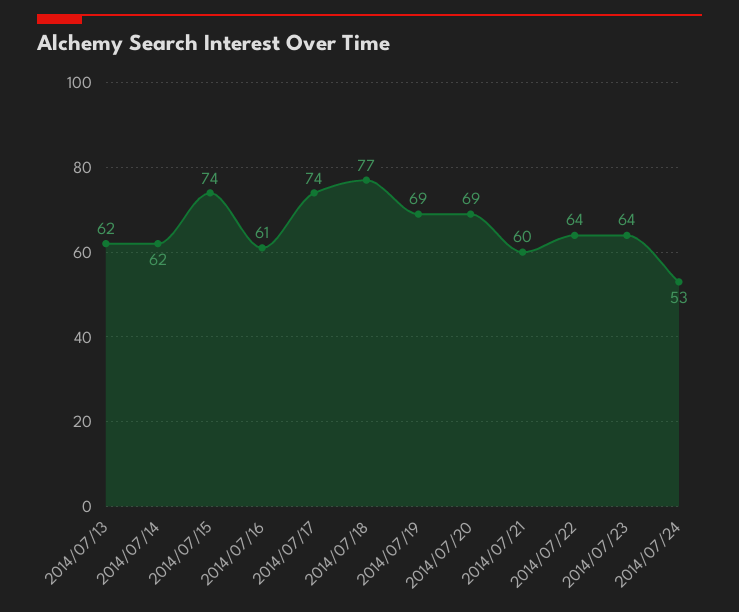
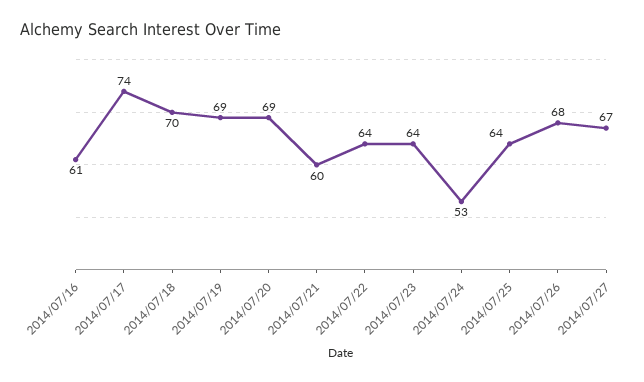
2014/07/13: 62 -> none
2014/07/14: 62 -> none
2014/07/15: 74 -> none
2014/07/18: 77 -> 70
2014/07/25: none -> 64
2014/07/26: none -> 68
2014/07/27: none -> 67

